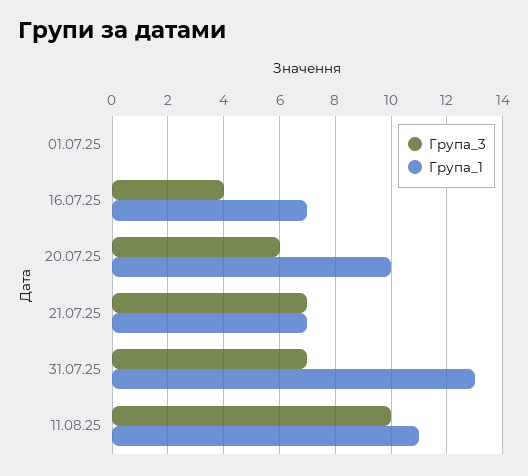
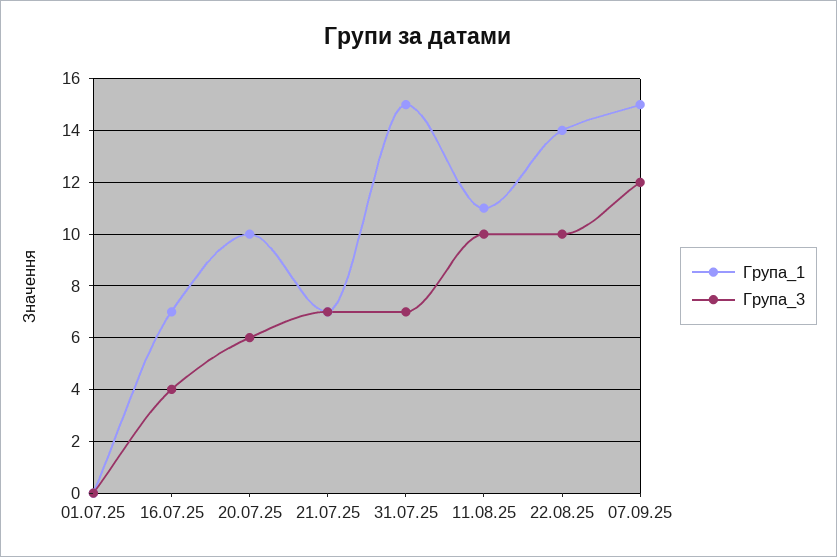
Група_1, 31.07.25: 13 -> 15
Група_1, 22.08.25: none -> 14
Група_3, 22.08.25: none -> 10
Група_1, 07.09.25: none -> 15
Група_3, 07.09.25: none -> 12

